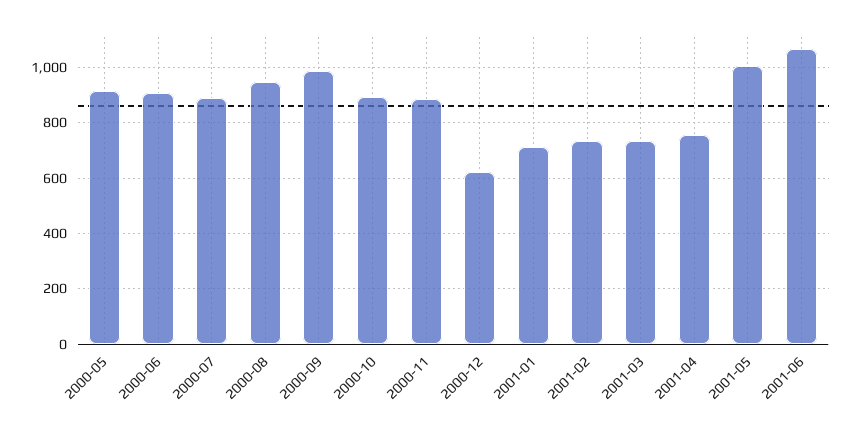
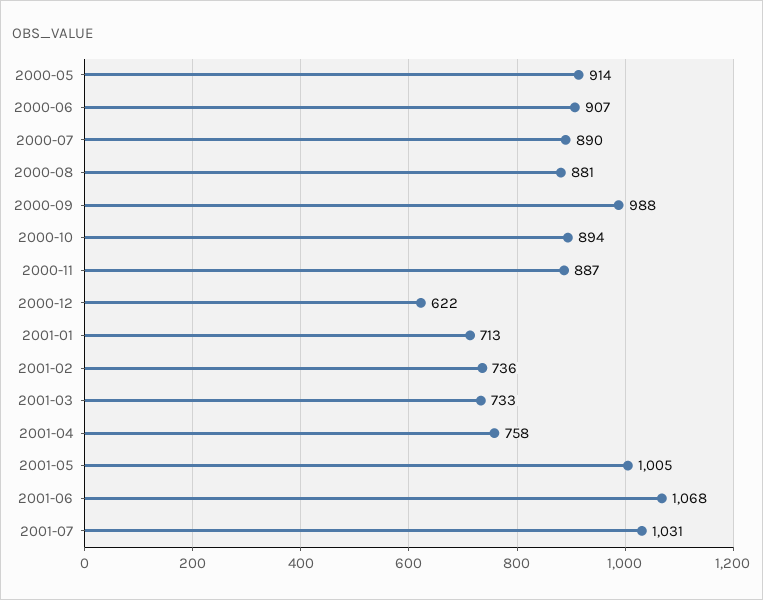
2000-08: 950 -> 881
2001-07: none -> 1031

